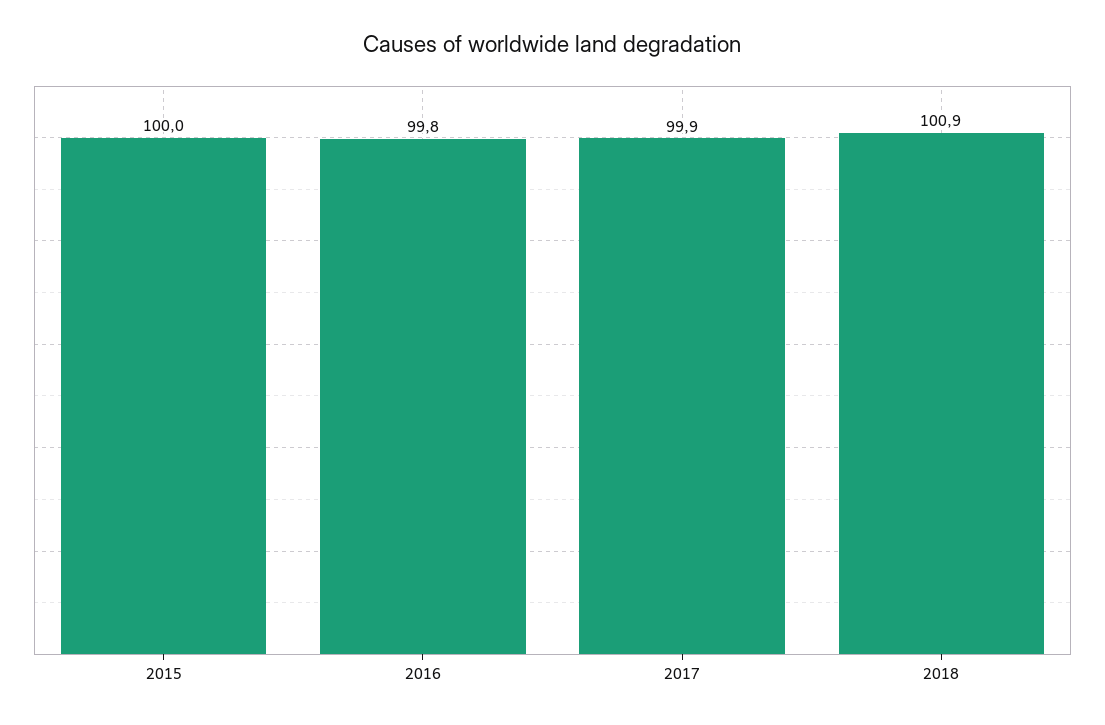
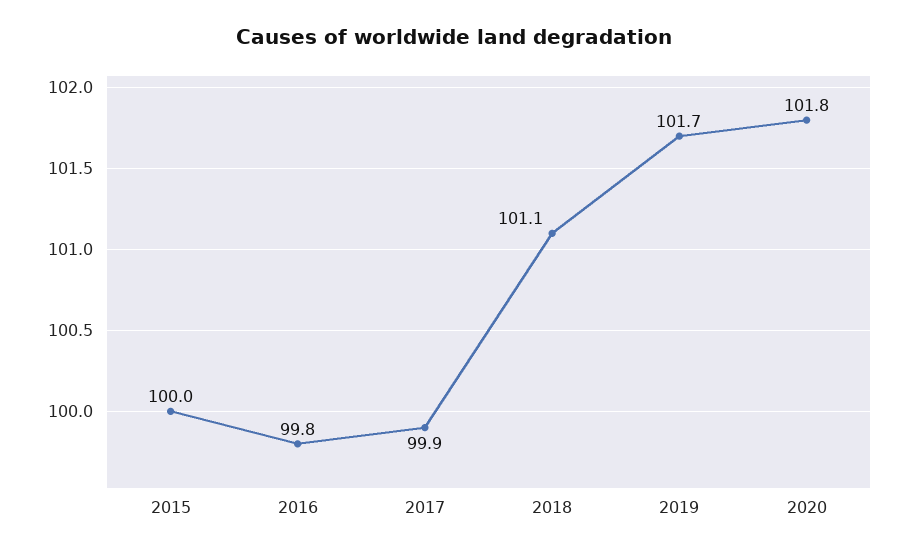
2018: 100.9 -> 101.1
2019: none -> 101.7
2020: none -> 101.8

